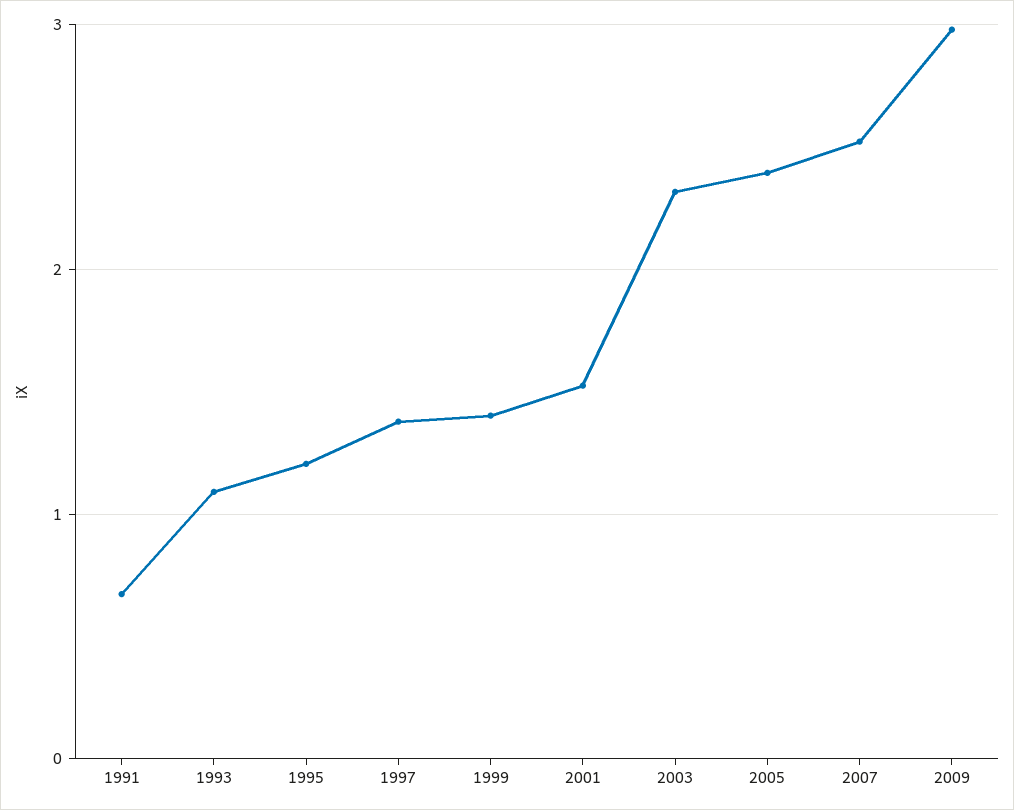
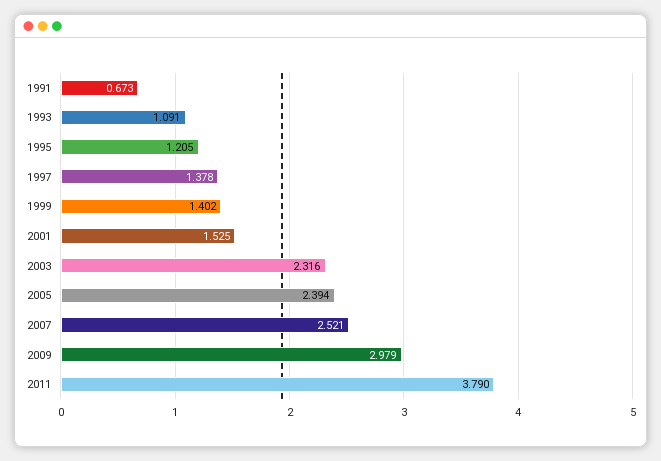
2011: none -> 3.79

